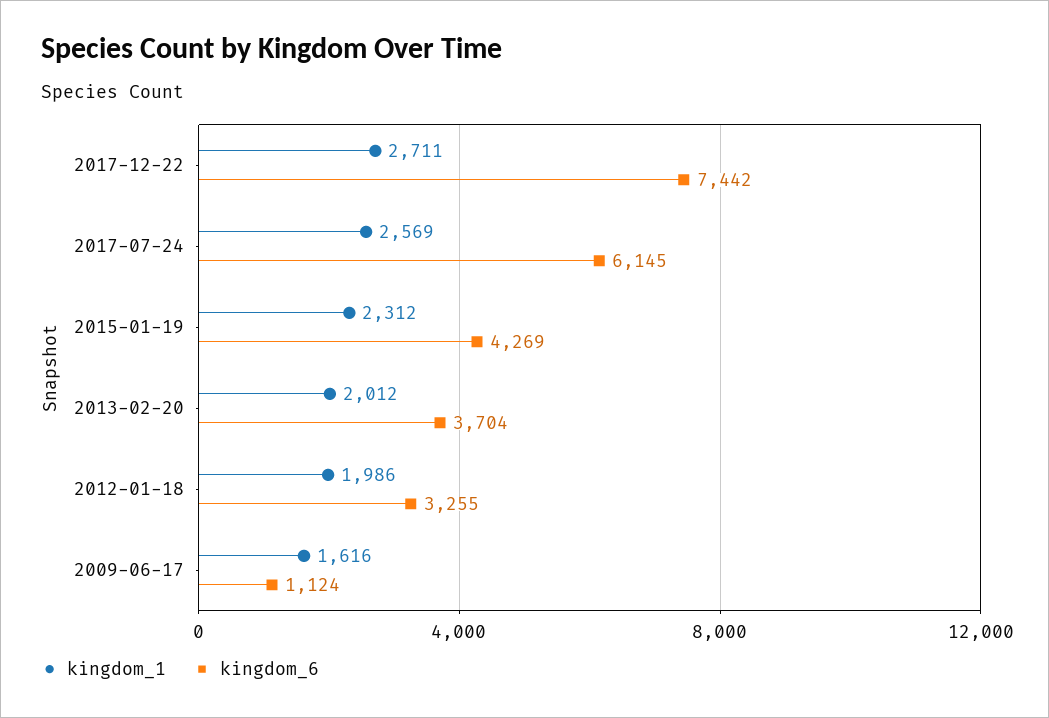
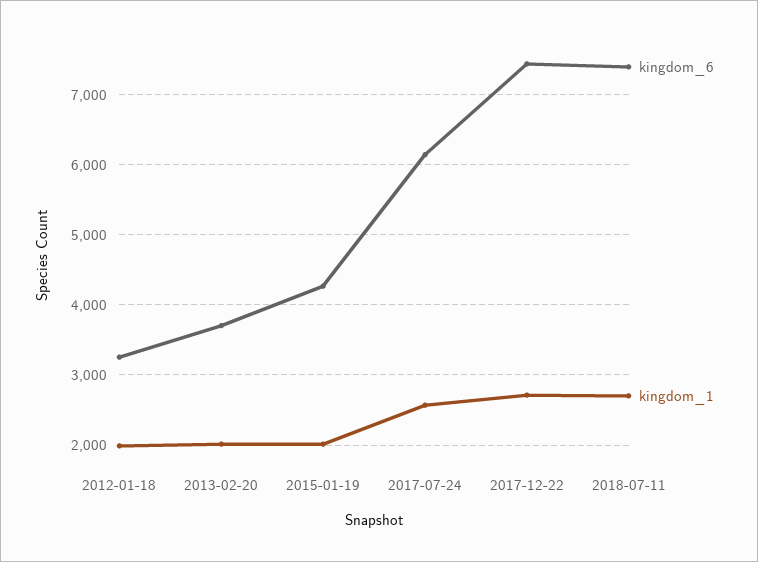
kingdom_1, 2015-01-19: 2312 -> 2000
kingdom_1, 2009-06-17: 1616 -> none
kingdom_6, 2009-06-17: 1124 -> none
kingdom_6, 2018-07-11: none -> 7400
kingdom_1, 2018-07-11: none -> 2700

